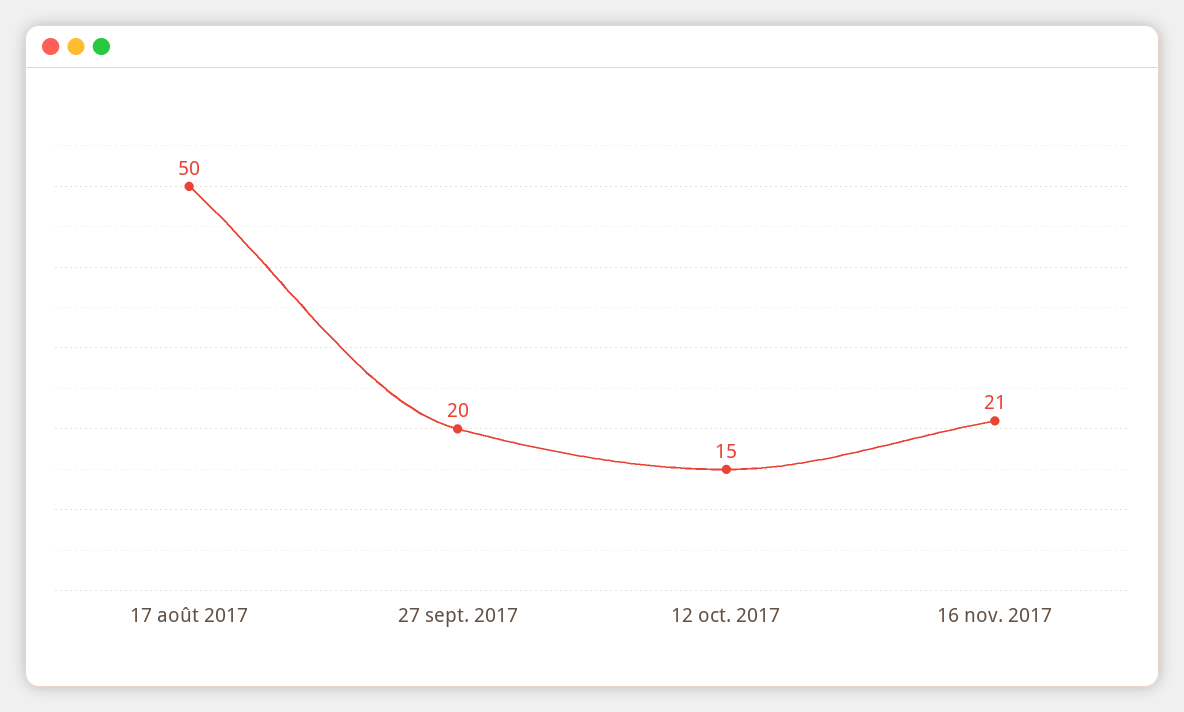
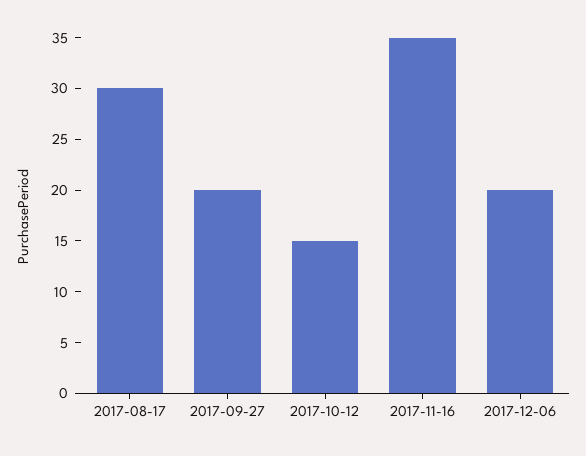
17 août 2017: 50 -> 30
16 nov. 2017: 21 -> 35
2017-12-06: none -> 20

